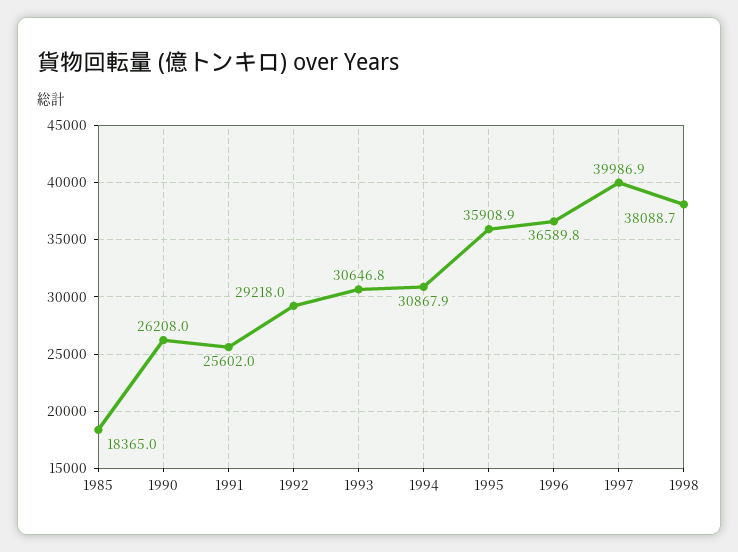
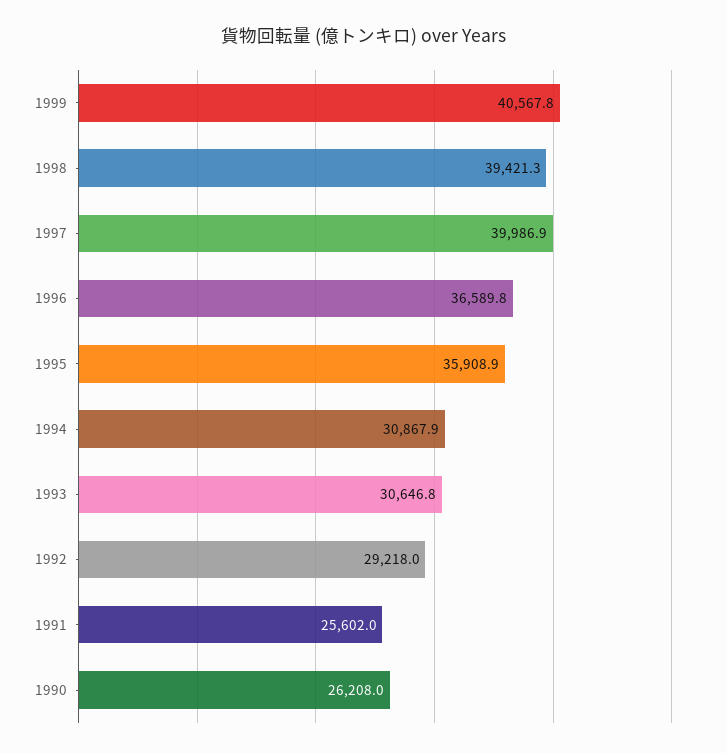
1985: 18365 -> none
1998: 38088.7 -> 39421.3
1999: none -> 40567.8

